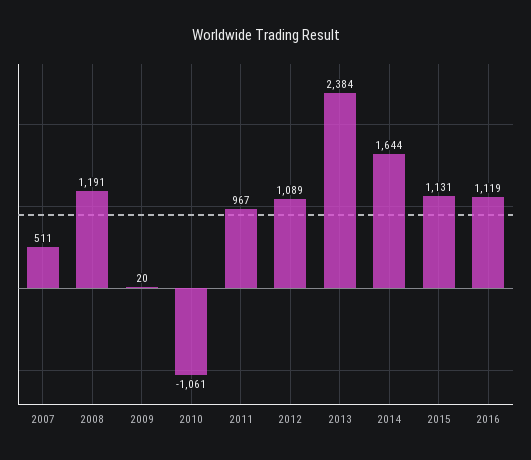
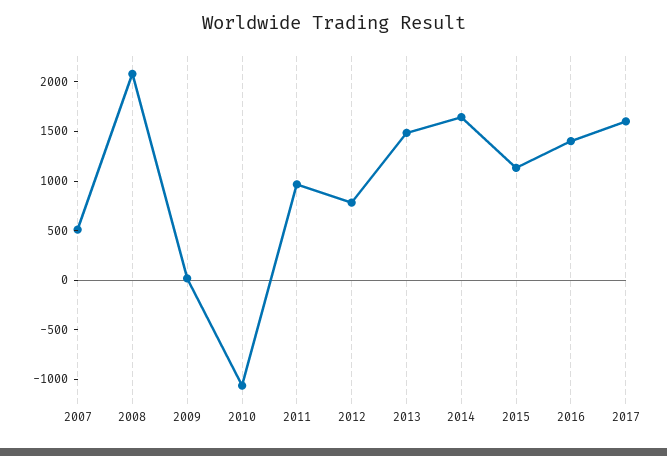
2008: 1191 -> 2100
2012: 1089 -> 800
2013: 2384 -> 1500
2016: 1119 -> 1400
2017: none -> 1600

